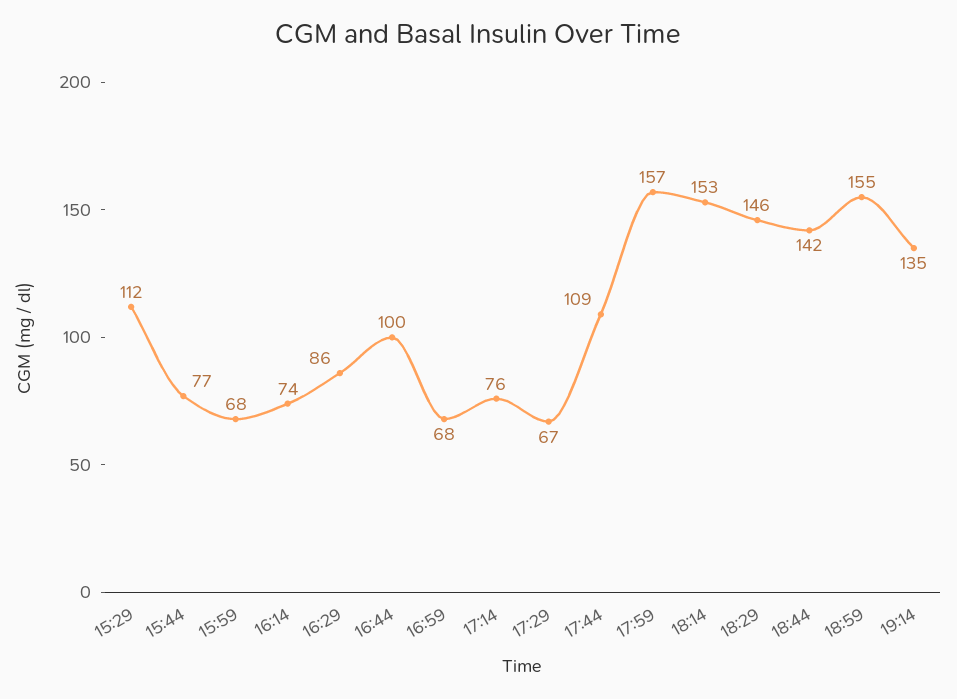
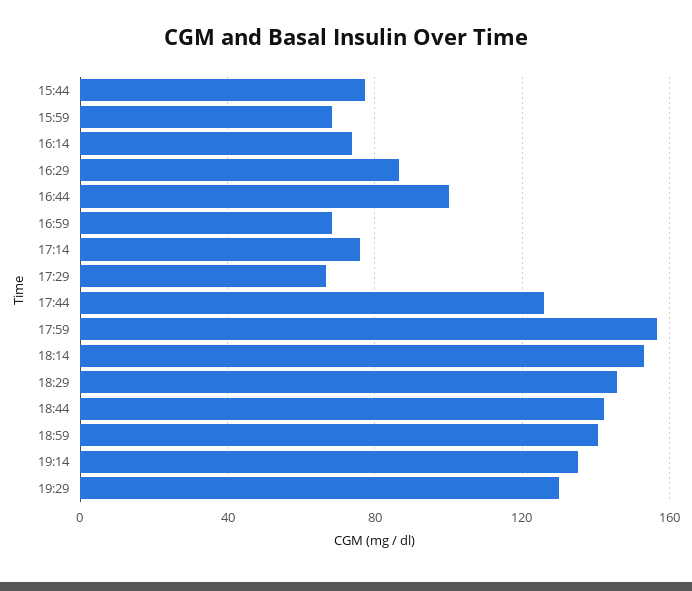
15:29: 112 -> none
17:44: 109 -> 125
18:59: 155 -> 140
19:29: none -> 130

